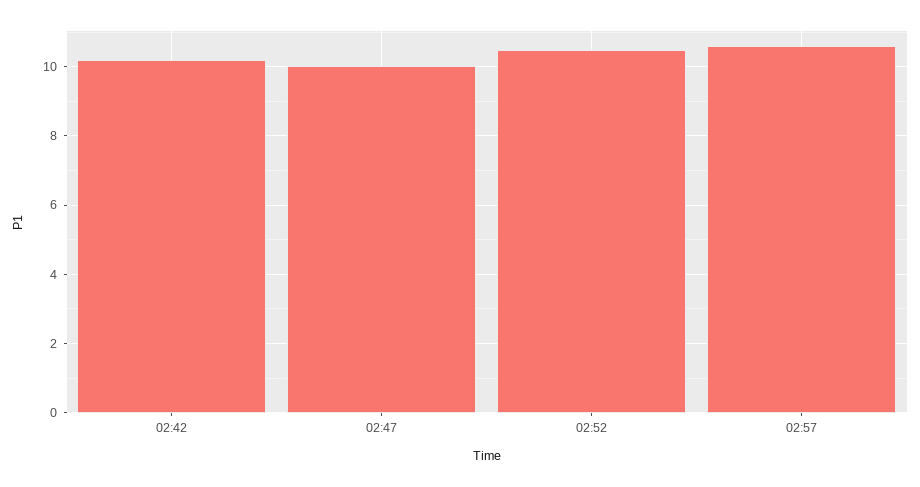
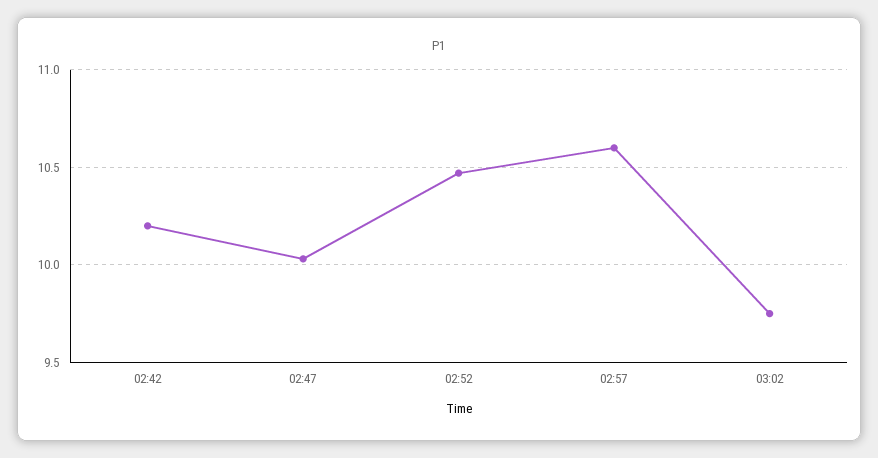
03:02: none -> 9.75

